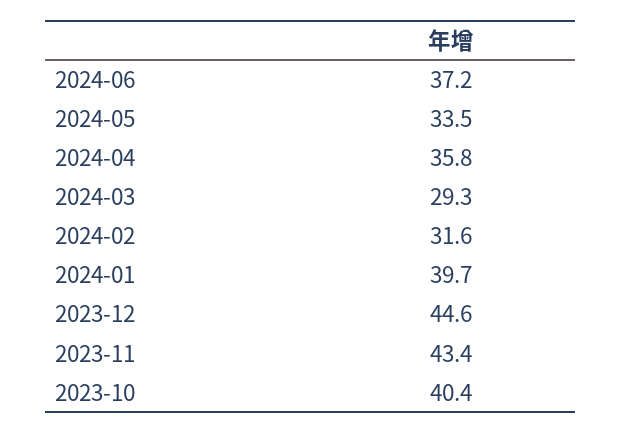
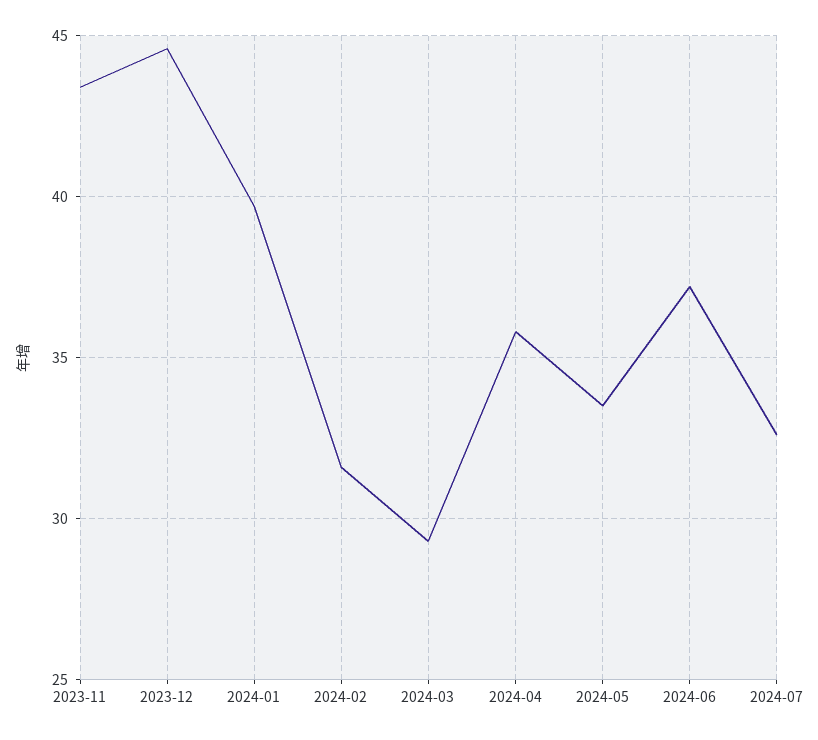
2023-10: 40.4 -> none
2024-07: none -> 32.5

